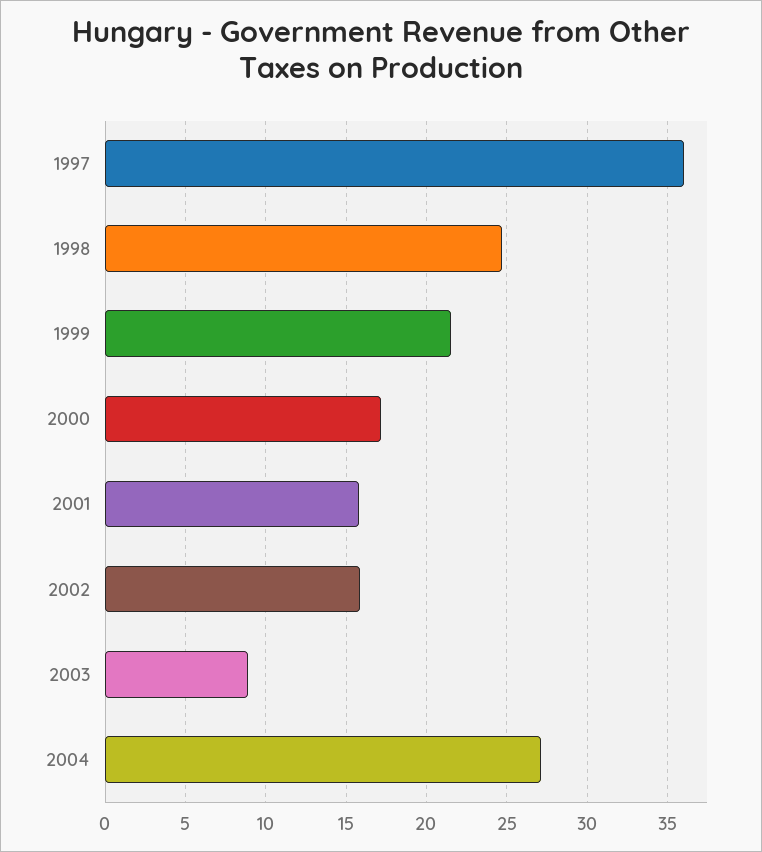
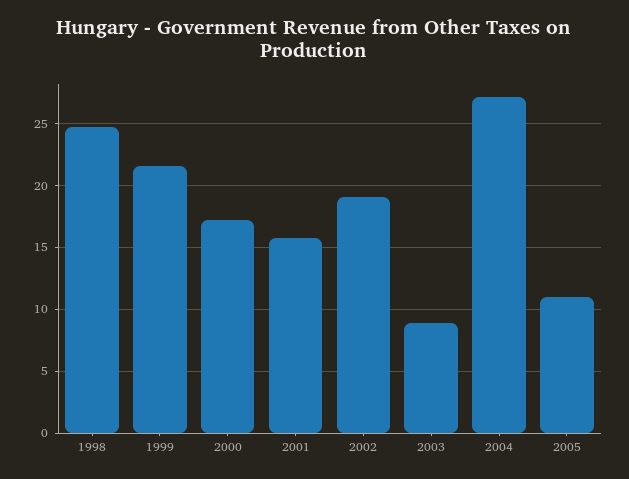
1997: 36 -> none
2002: 16 -> 19
2005: none -> 11

